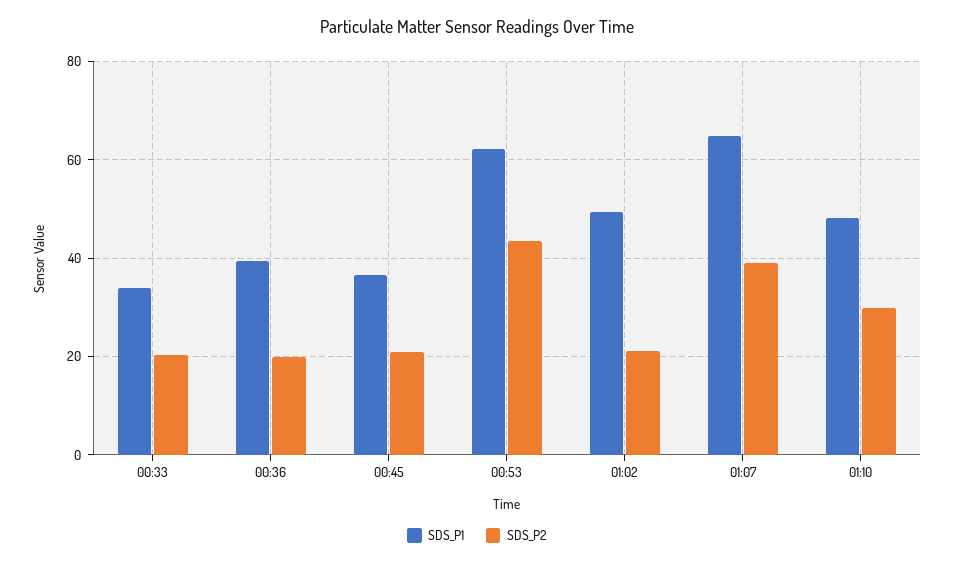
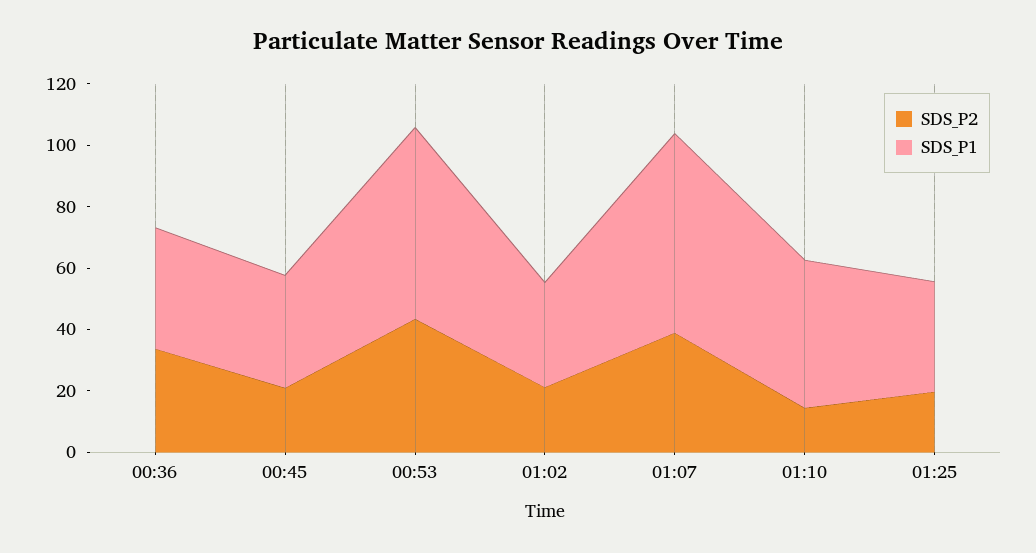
SDS_P1, 00:33: 34 -> none
SDS_P2, 00:33: 20 -> none
SDS_P2, 00:36: 20 -> 35
SDS_P1, 01:02: 50 -> 35
SDS_P2, 01:10: 30 -> 15
SDS_P2, 01:25: none -> 20
SDS_P1, 01:25: none -> 35

